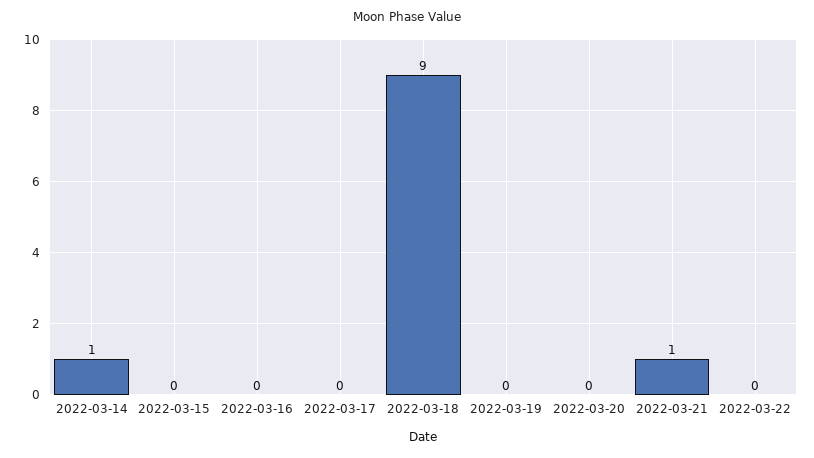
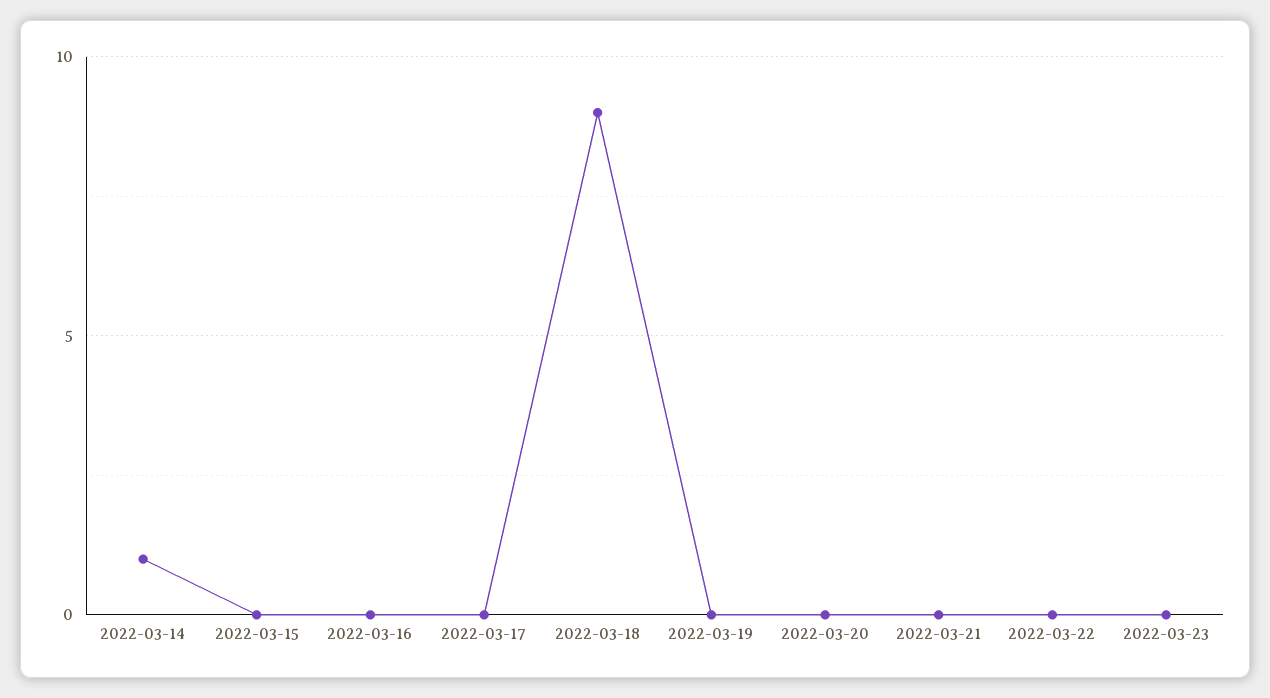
2022-03-21: 1 -> 0
2022-03-23: none -> 0

